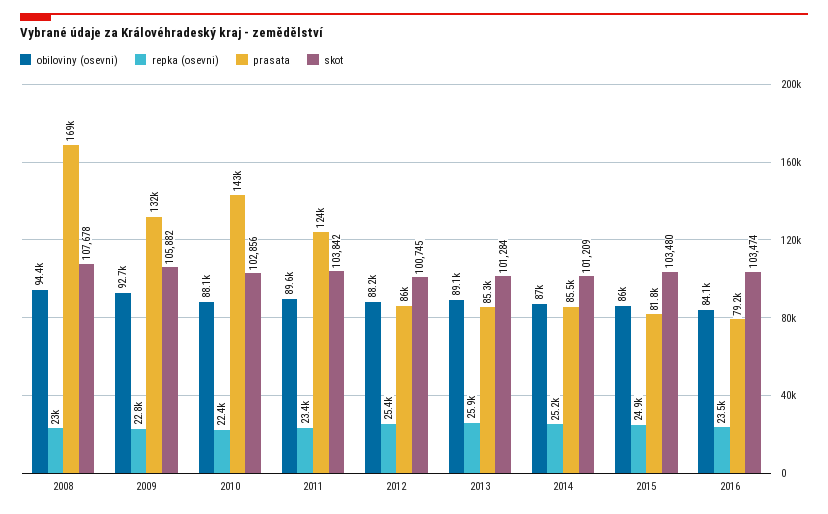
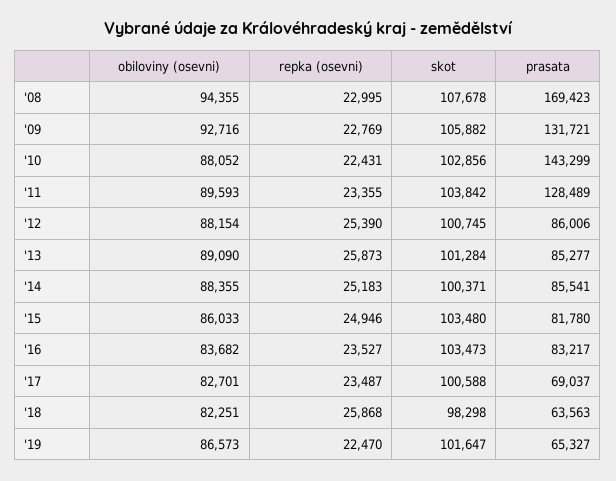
prasata, 2011: 124000 -> 128489
obiloviny (osevni), 2014: 87000 -> 88355
skot, 2014: 101209 -> 100371
obiloviny (osevni), 2016: 84100 -> 83682
prasata, 2016: 79200 -> 83217
skot, 2016: 103474 -> 103473
obiloviny (osevni), '17: none -> 82701
repka (osevni), '17: none -> 23487
skot, '17: none -> 100588
prasata, '17: none -> 69037
obiloviny (osevni), '18: none -> 82251
repka (osevni), '18: none -> 25868
skot, '18: none -> 98298
prasata, '18: none -> 63563
obiloviny (osevni), '19: none -> 86573
repka (osevni), '19: none -> 22470
skot, '19: none -> 101647
prasata, '19: none -> 65327

